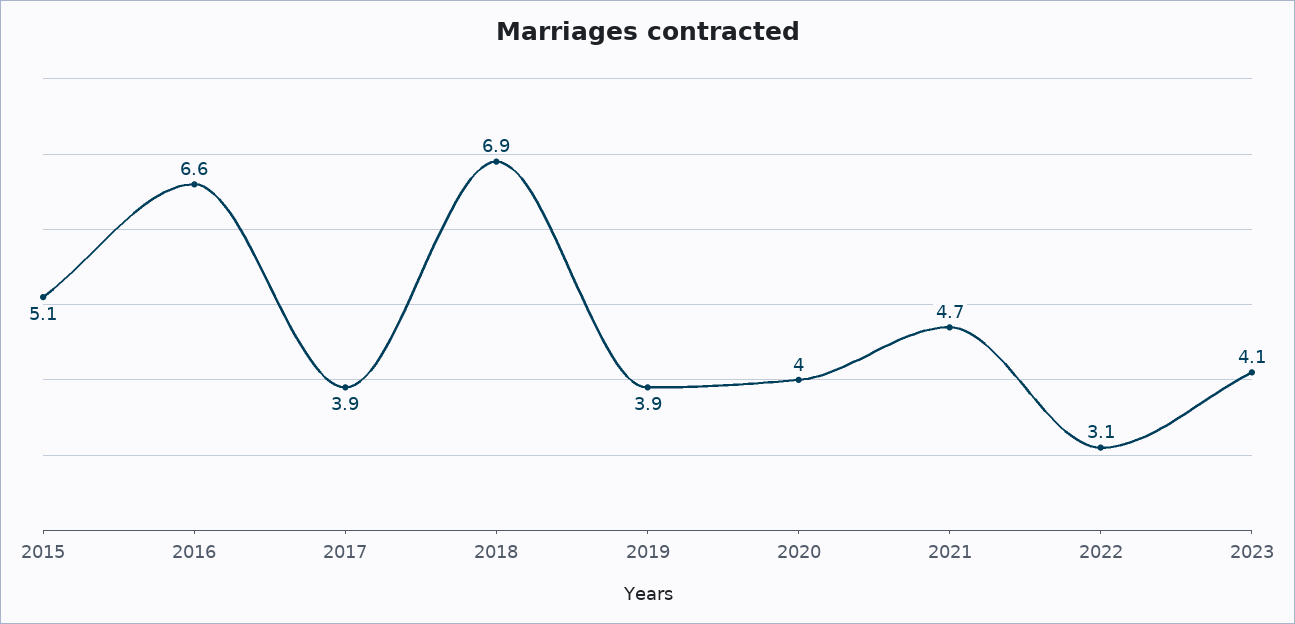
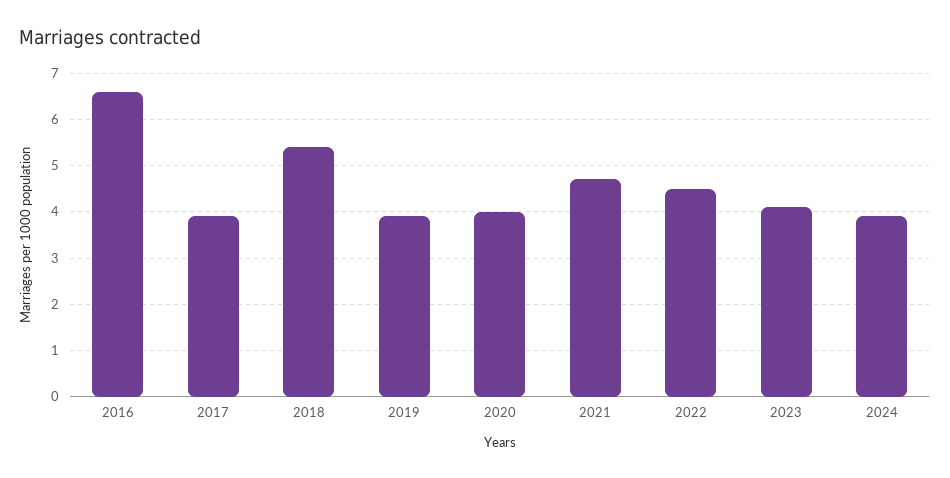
2015: 5.1 -> none
2018: 6.9 -> 5.5
2022: 3.1 -> 4.5
2024: none -> 4

